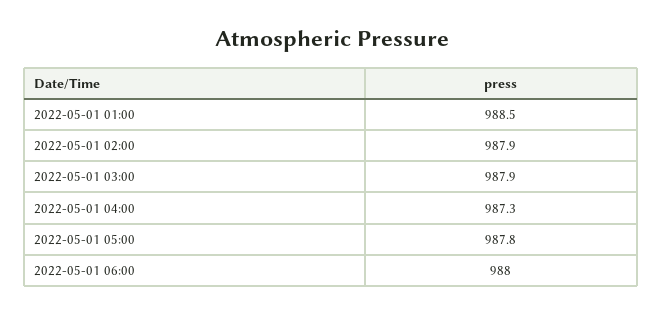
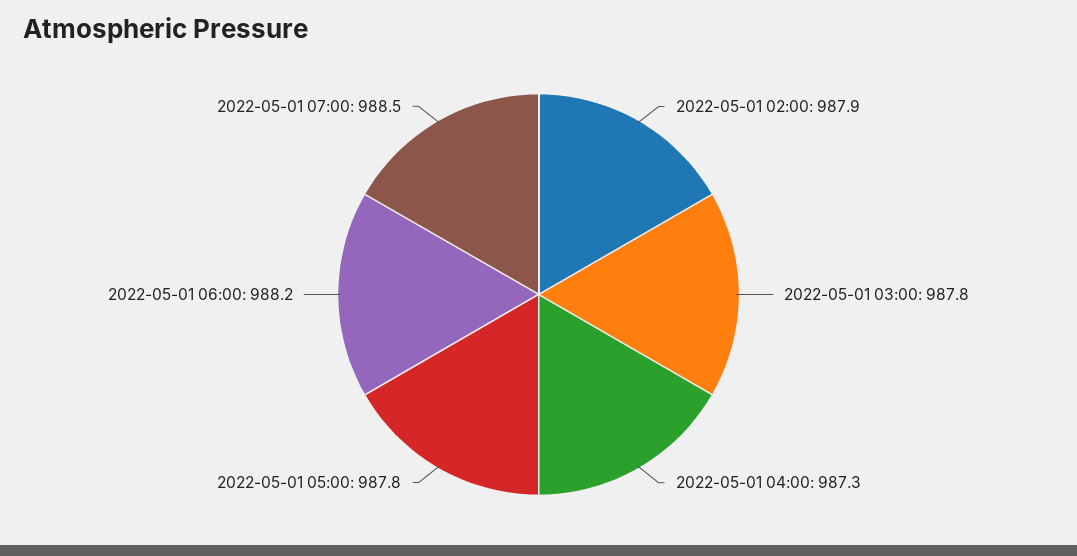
2022-05-01 01:00: 988.5 -> none
2022-05-01 03:00: 987.9 -> 987.8
2022-05-01 06:00: 988 -> 988.2
2022-05-01 07:00: none -> 988.5

